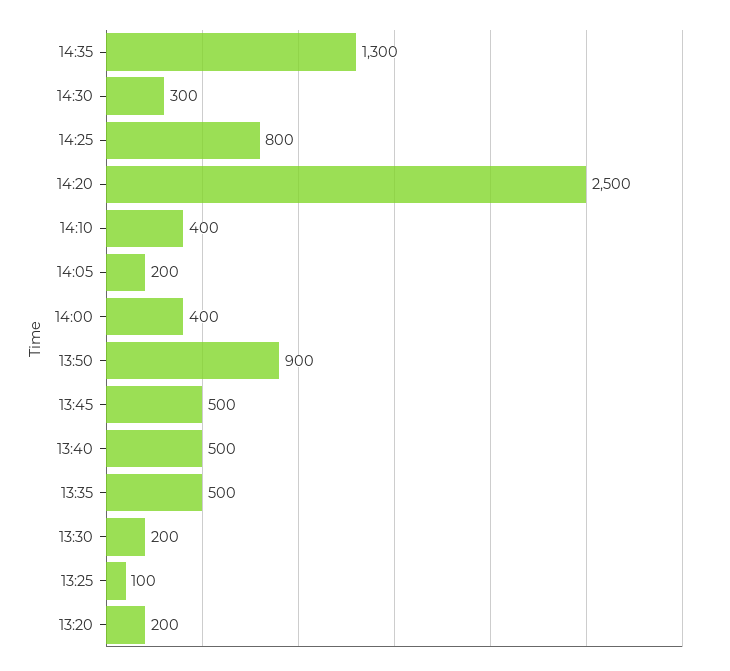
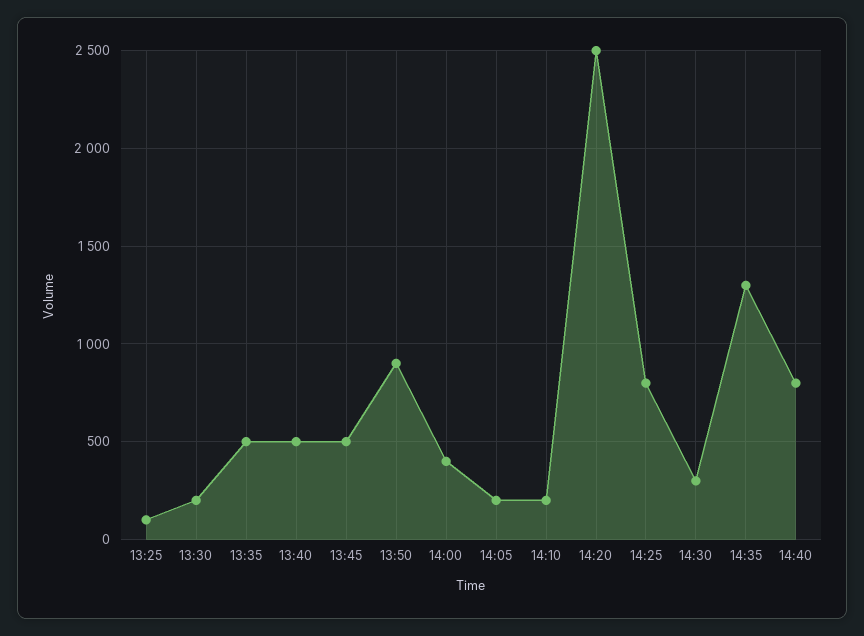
14:10: 400 -> 200
13:20: 200 -> none
14:40: none -> 800

